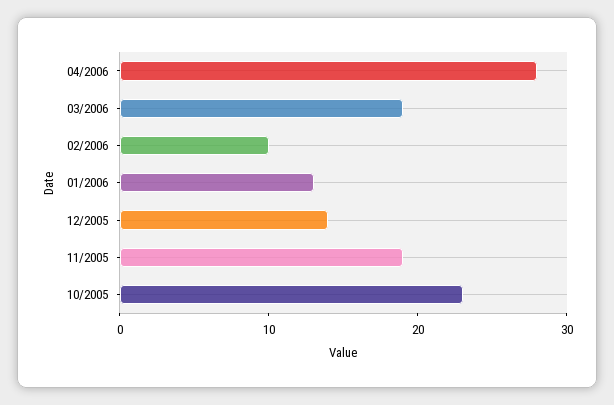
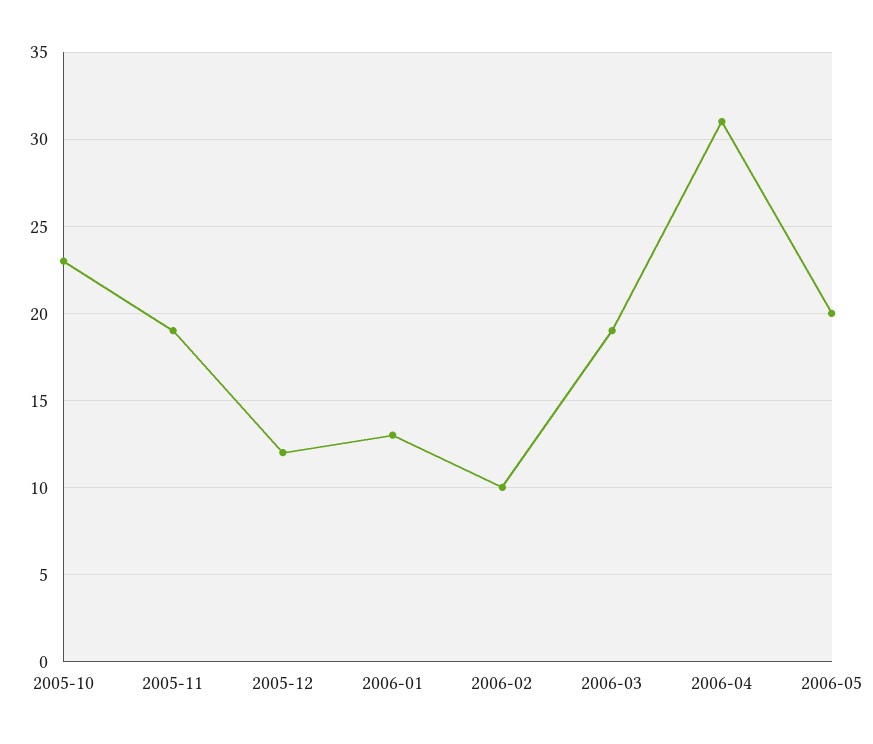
04/2006: 28 -> 31
12/2005: 14 -> 12
2006-05: none -> 20

